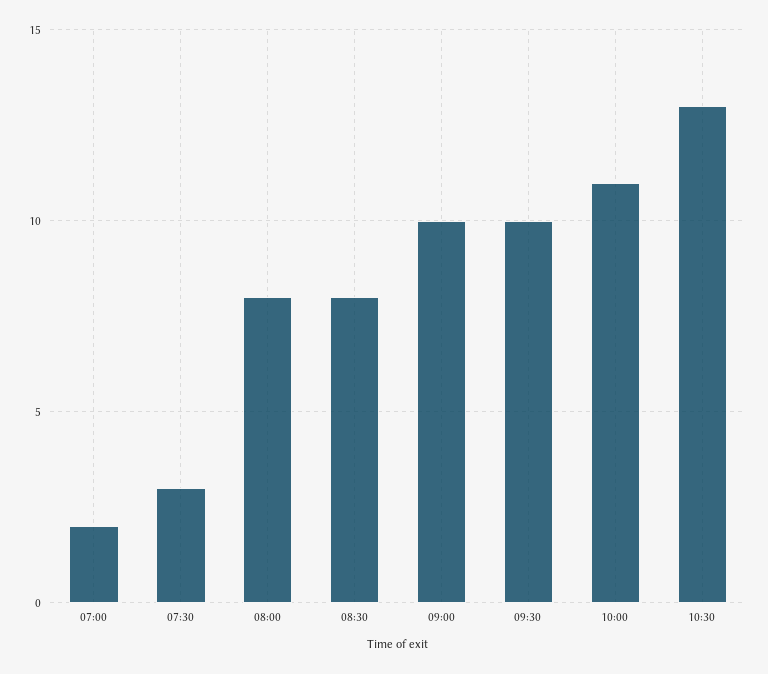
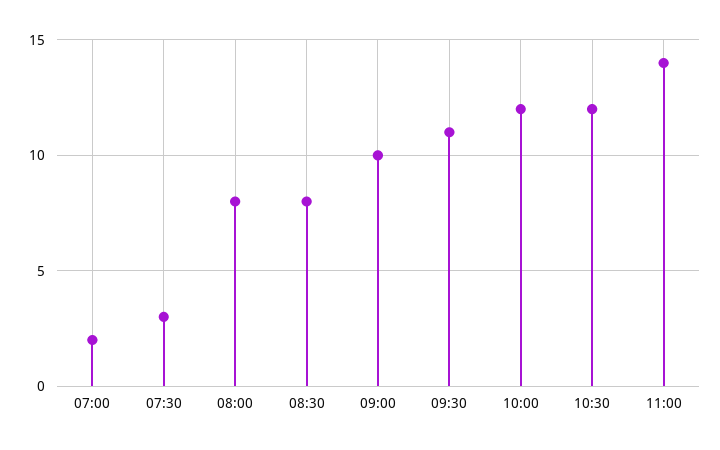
09:30: 10 -> 11
10:00: 11 -> 12
10:30: 13 -> 12
11:00: none -> 14

